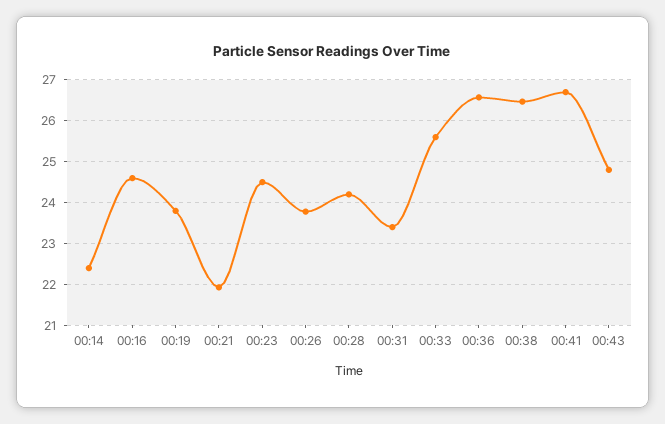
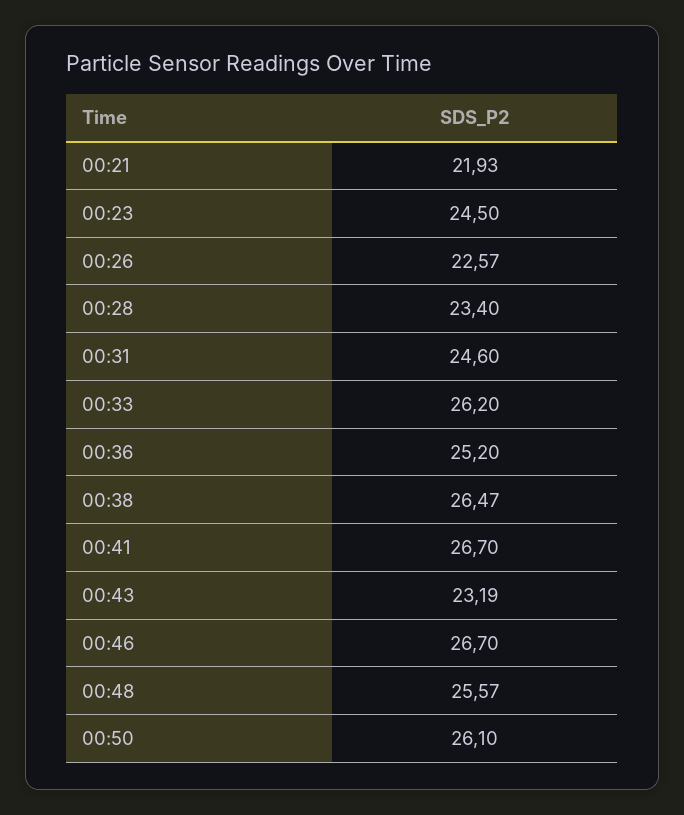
00:14: 22.4 -> none
00:16: 24.6 -> none
00:19: 23.8 -> none
00:26: 23.8 -> 22.57
00:28: 24.2 -> 23.4
00:31: 23.4 -> 24.6
00:33: 25.6 -> 26.2
00:36: 26.6 -> 25.2
00:43: 24.8 -> 23.19
00:46: none -> 26.7
00:48: none -> 25.57
00:50: none -> 26.1

